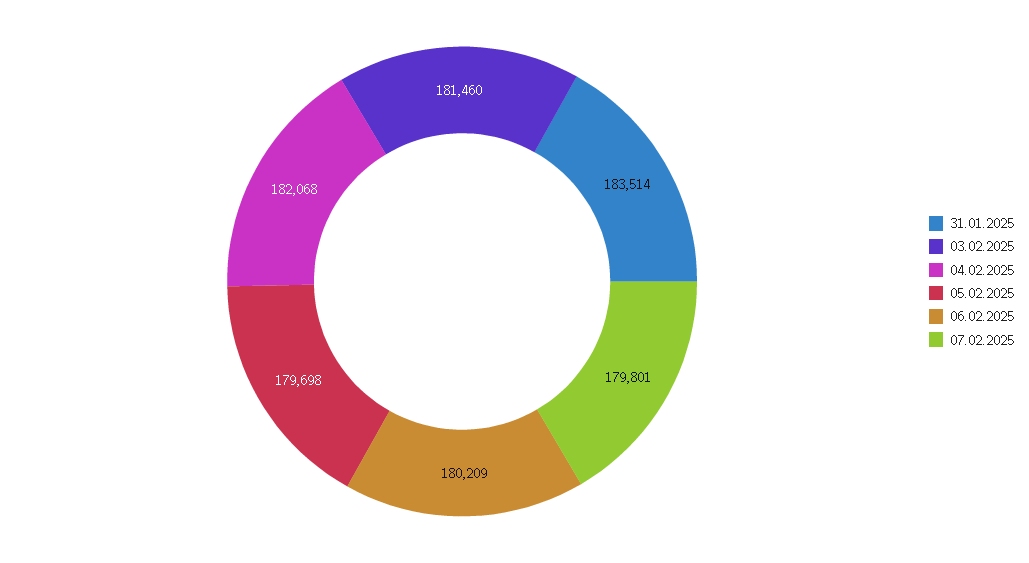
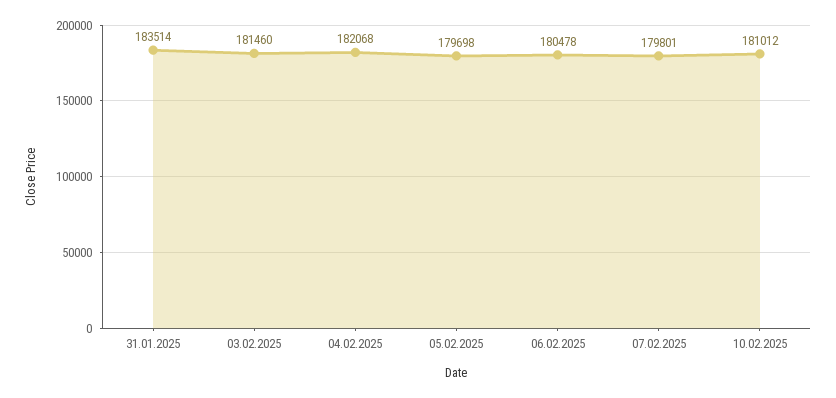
06.02.2025: 180209 -> 180478
10.02.2025: none -> 181012

